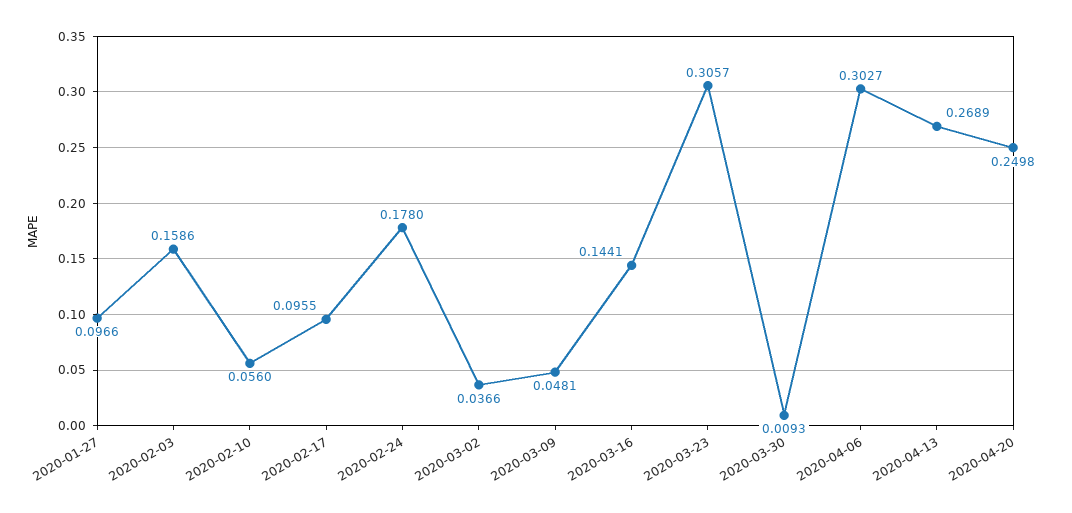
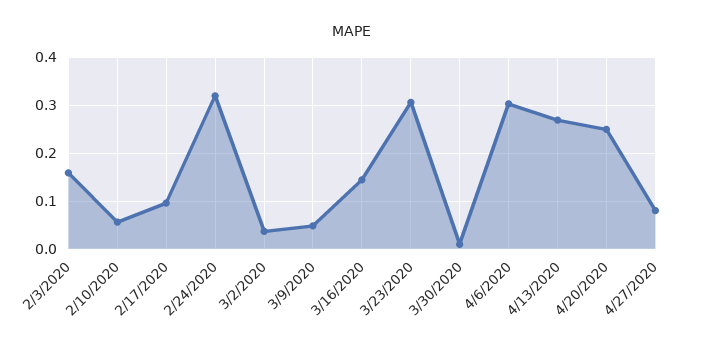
2020-01-27: 0.0966 -> none
2020-02-24: 0.178 -> 0.32
4/27/2020: none -> 0.08

